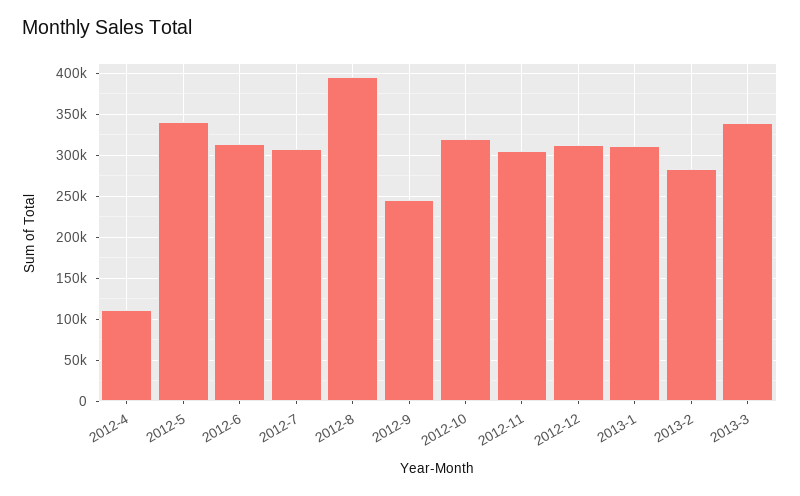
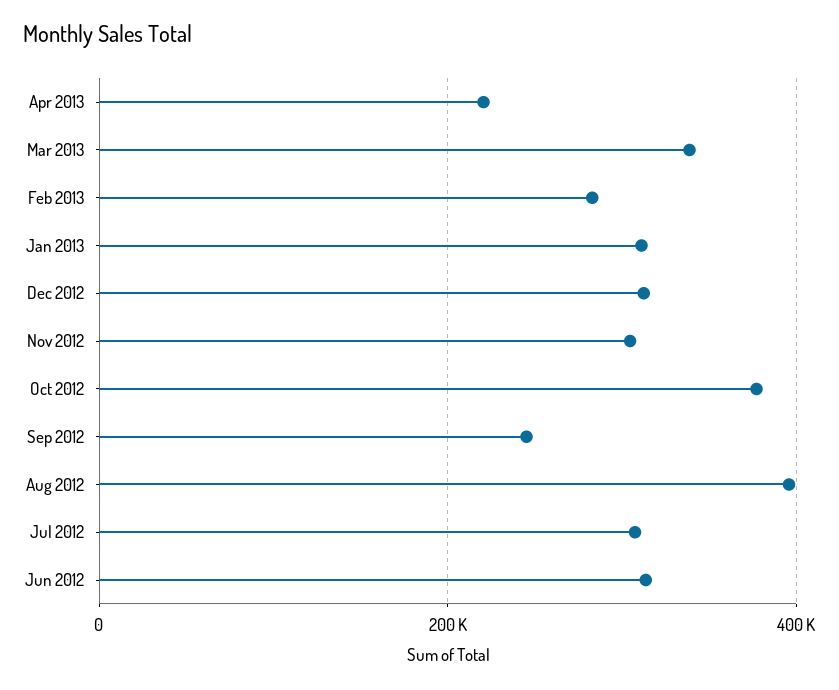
2012-4: 110000 -> none
2012-5: 340000 -> none
2012-10: 320000 -> 380000
Apr 2013: none -> 220000

